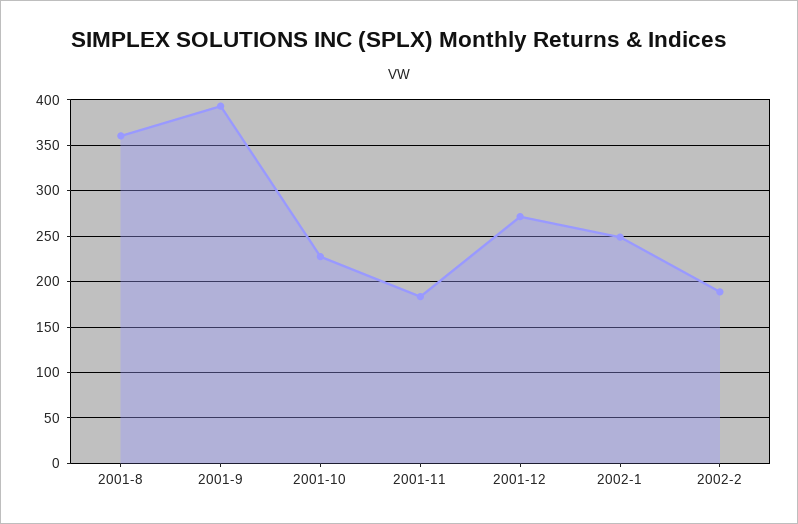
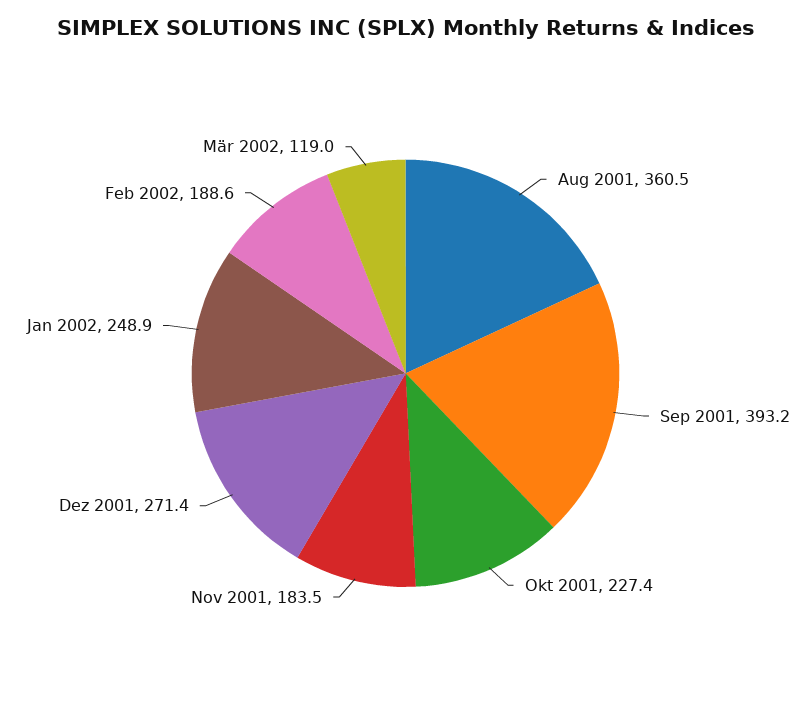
Mär 2002: none -> 119

